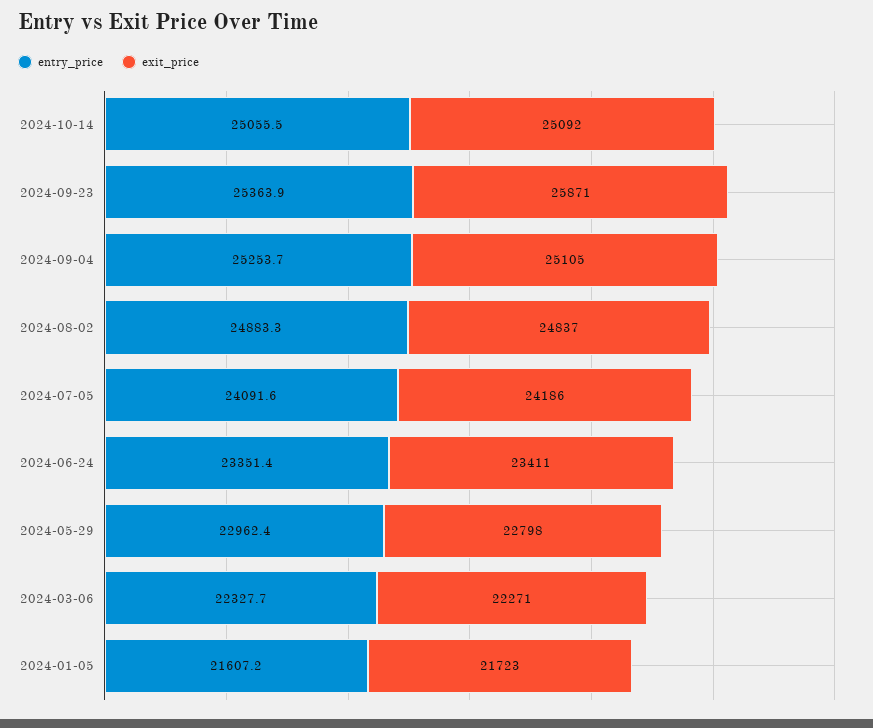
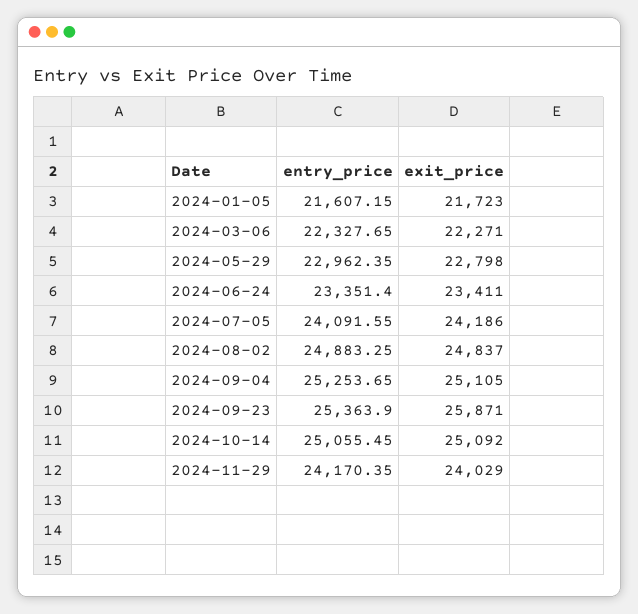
entry_price, 2024-11-29: none -> 24170.35
exit_price, 2024-11-29: none -> 24029

